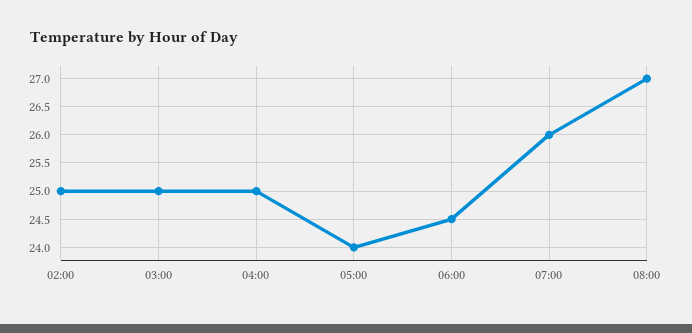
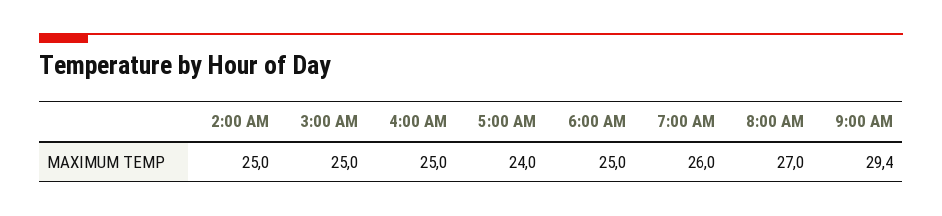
06:00: 24.5 -> 25
9:00 AM: none -> 29.4

